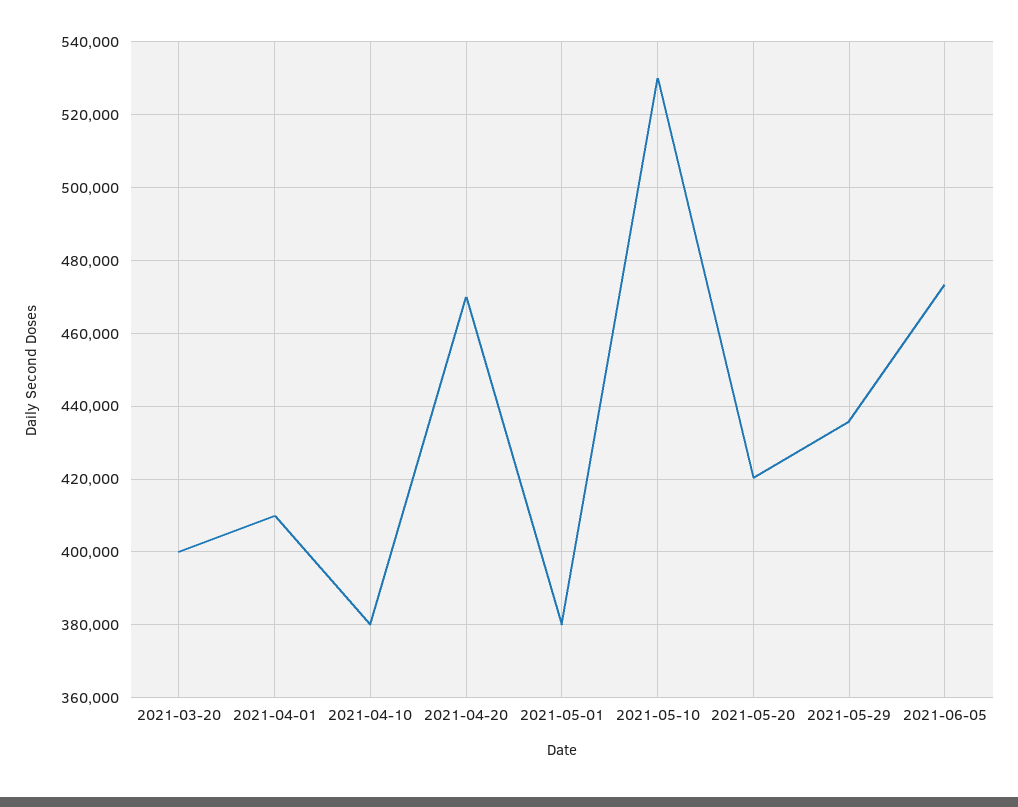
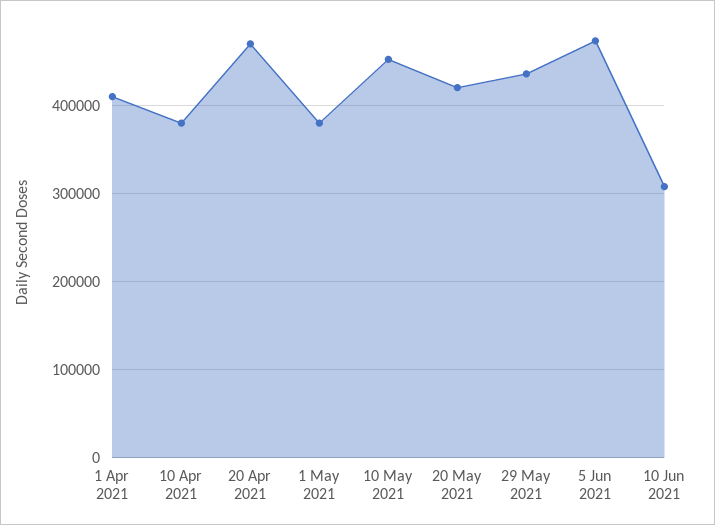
2021-03-20: 400000 -> none
2021-05-10: 530000 -> 450000
10 Jun 2021: none -> 310000

